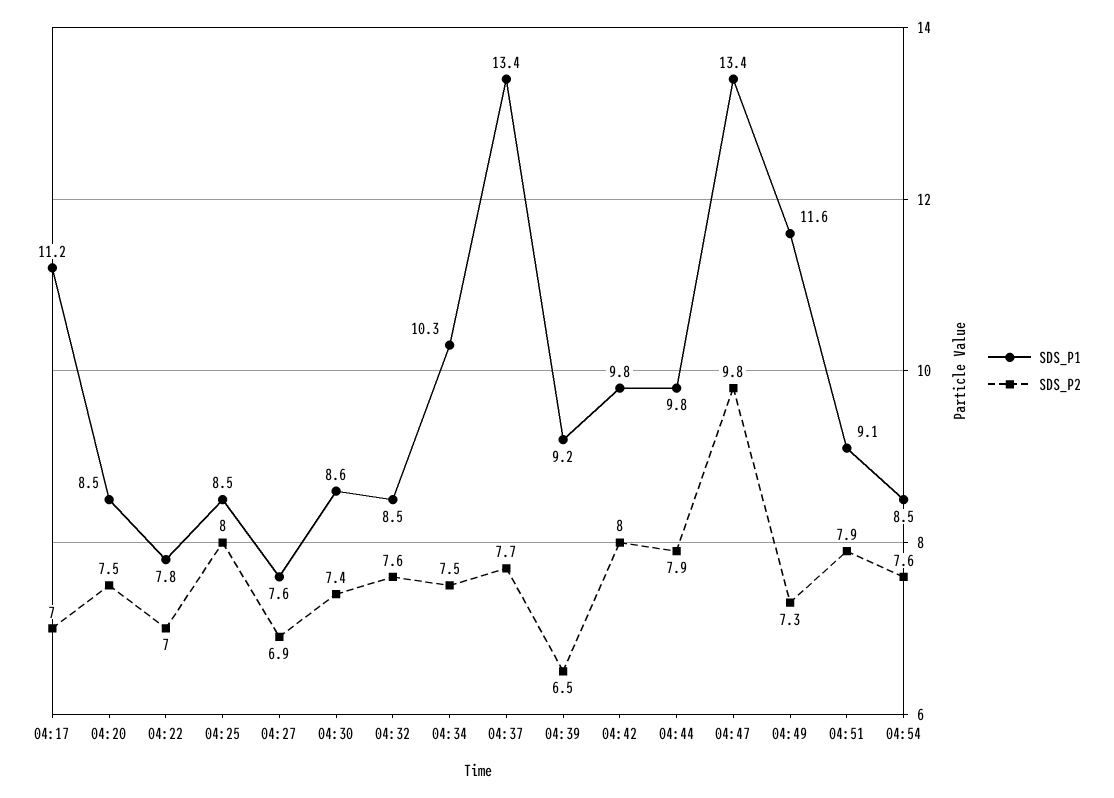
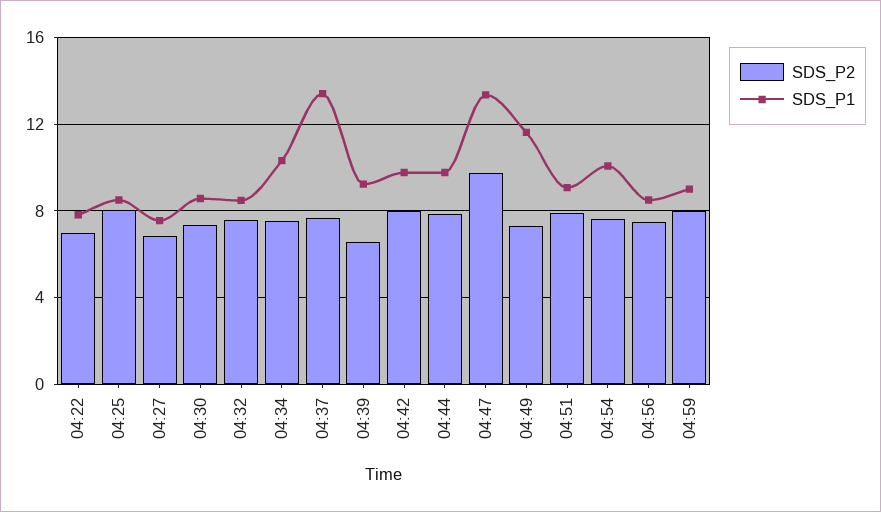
SDS_P1, 04:17: 11.2 -> none
SDS_P2, 04:17: 7 -> none
SDS_P1, 04:20: 8.5 -> none
SDS_P2, 04:20: 7.5 -> none
SDS_P1, 04:54: 8.5 -> 10
SDS_P2, 04:56: none -> 7.5
SDS_P1, 04:56: none -> 8.5
SDS_P2, 04:59: none -> 8
SDS_P1, 04:59: none -> 9

